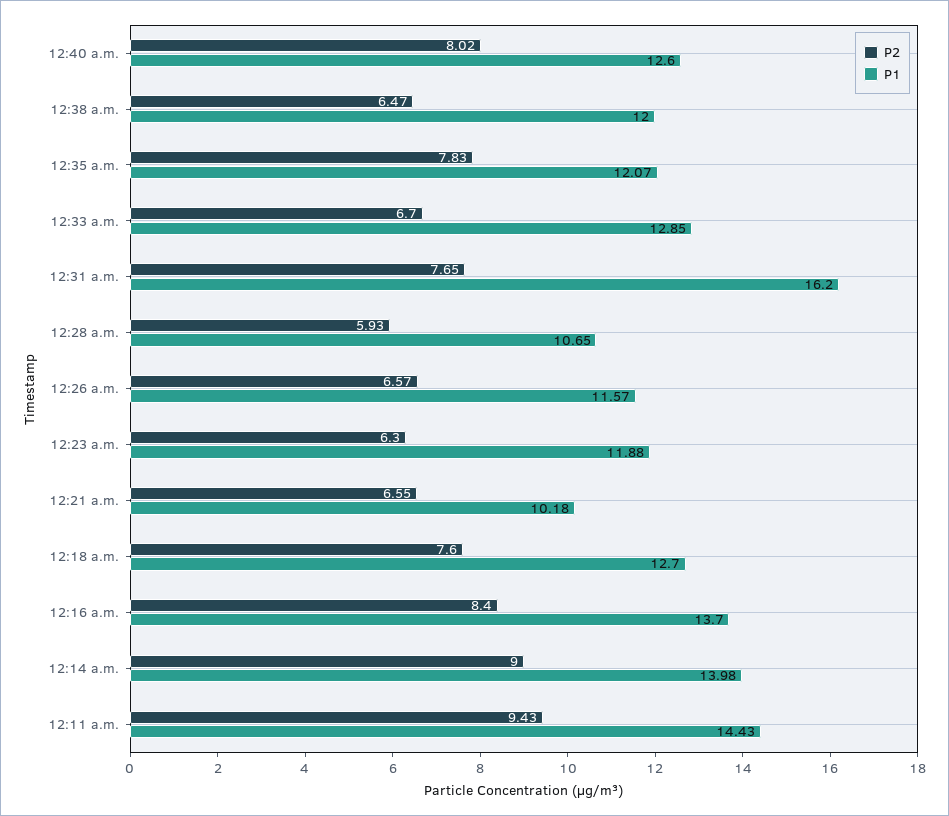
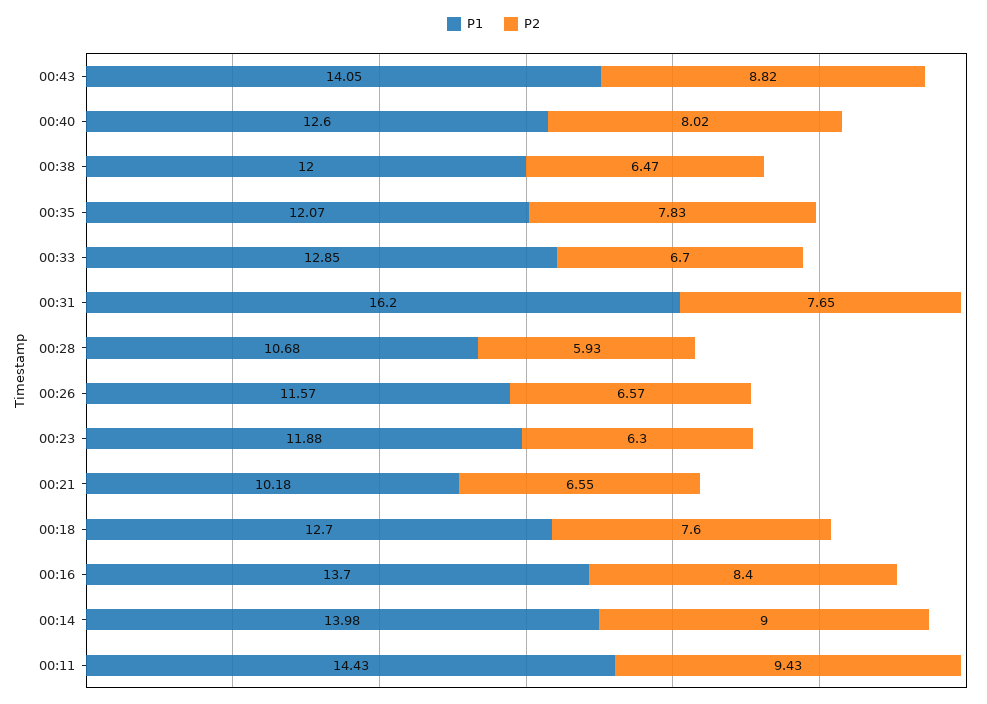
P1, 12:28 a.m.: 10.65 -> 10.68
P1, 00:43: none -> 14.05
P2, 00:43: none -> 8.82

